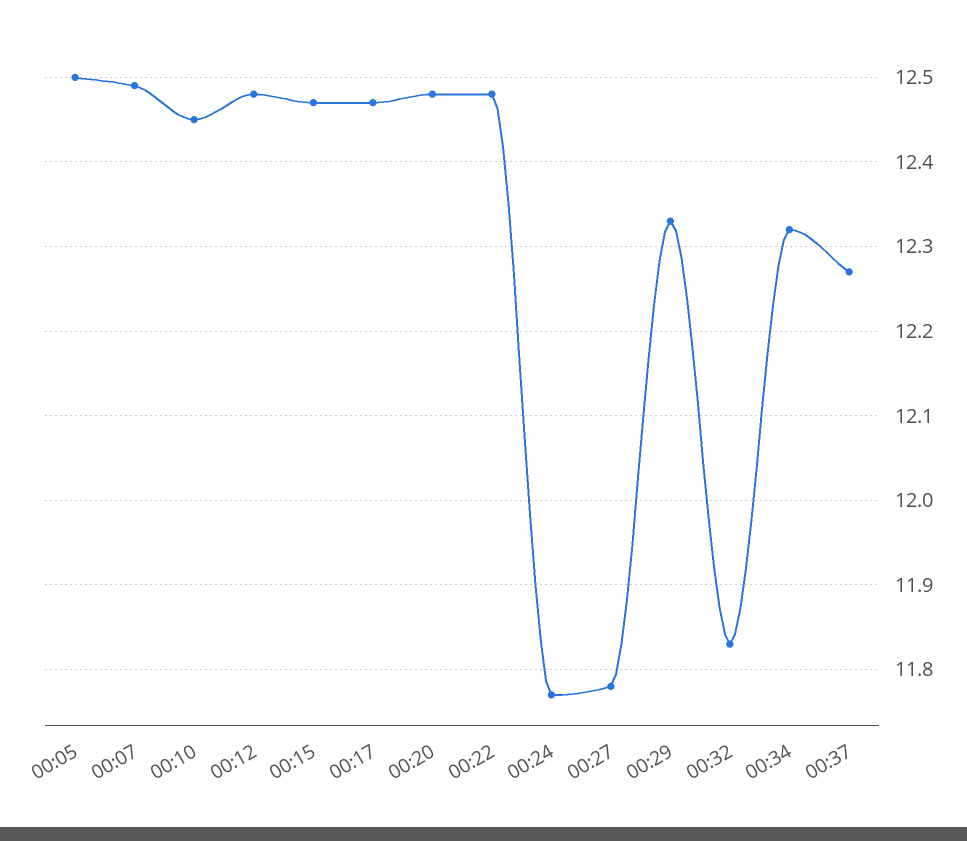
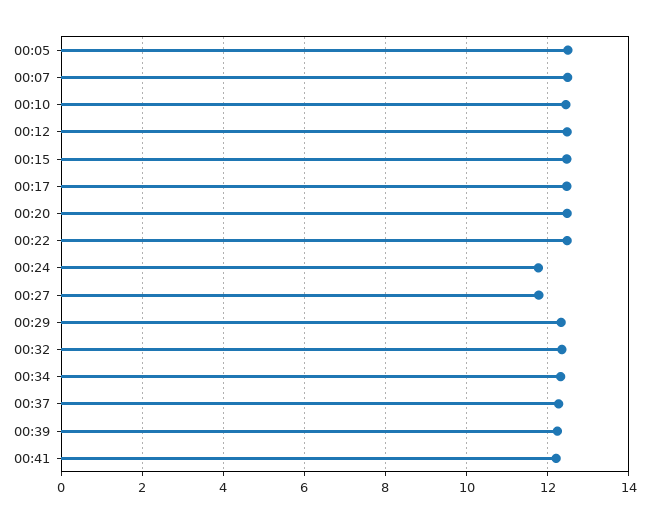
00:32: 11.83 -> 12.4
00:39: none -> 12.2
00:41: none -> 12.2

